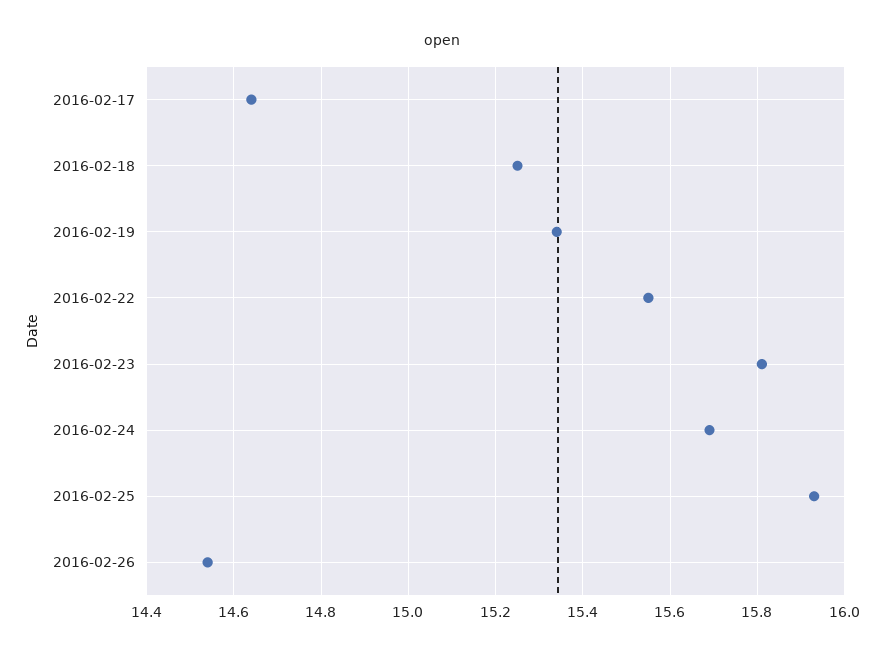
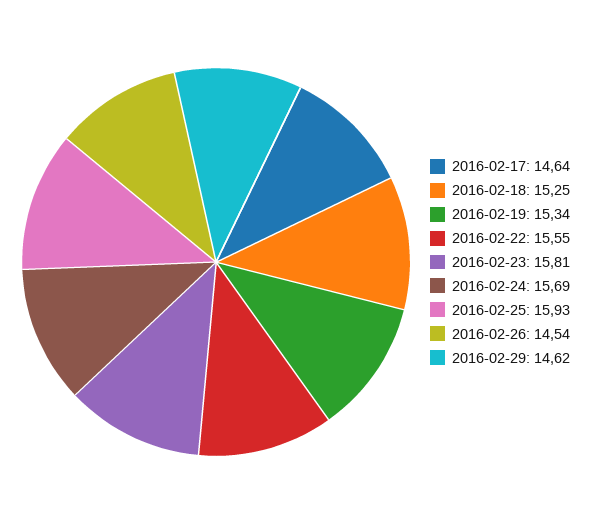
2016-02-29: none -> 14.62

